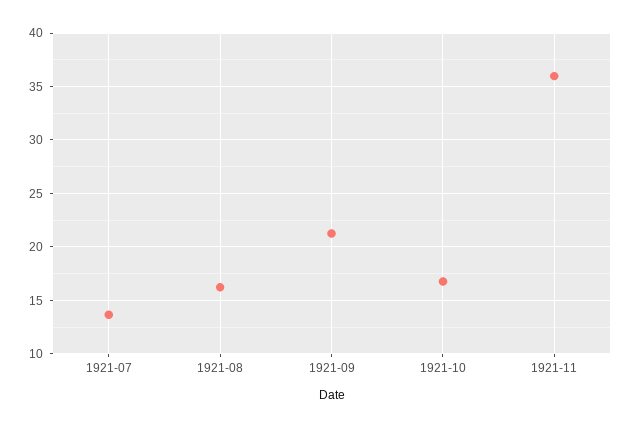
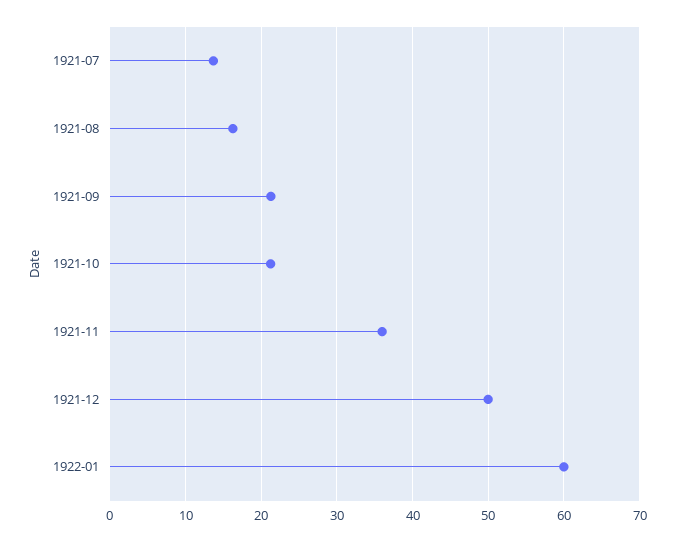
1921-10: 17 -> 21
1921-12: none -> 50
1922-01: none -> 60

